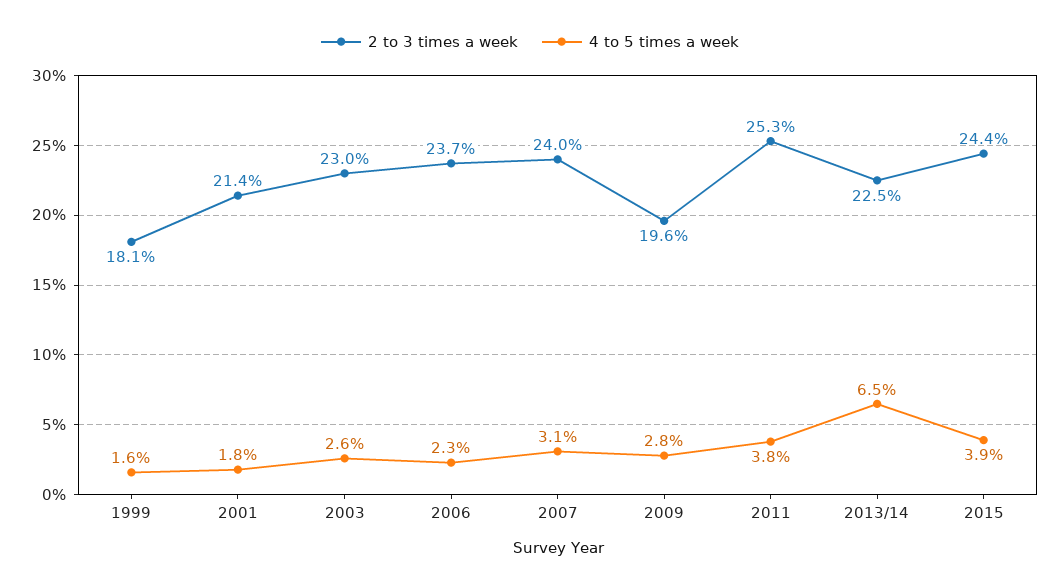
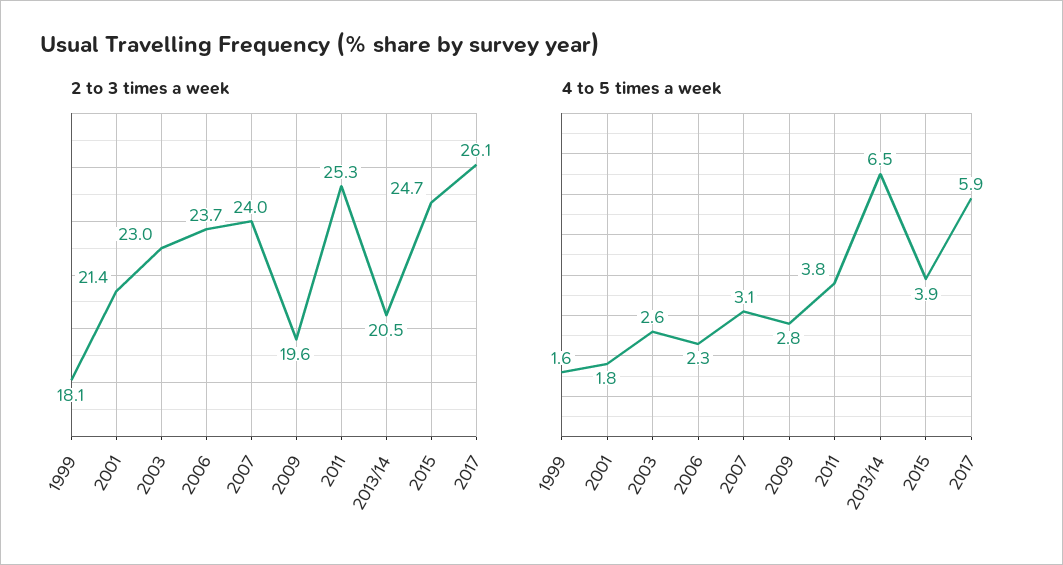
2 to 3 times a week, 2013/14: 22.5 -> 20.5
2 to 3 times a week, 2015: 24.4 -> 24.7
2 to 3 times a week, 2017: none -> 26.1
4 to 5 times a week, 2017: none -> 5.9

